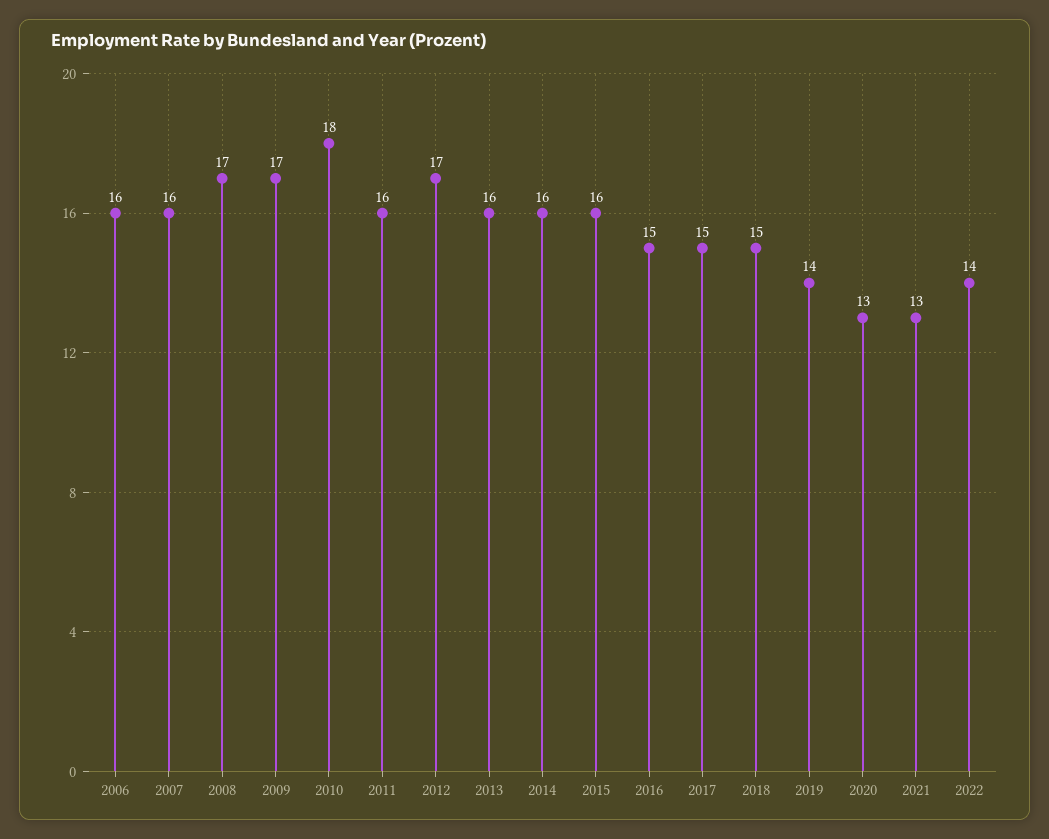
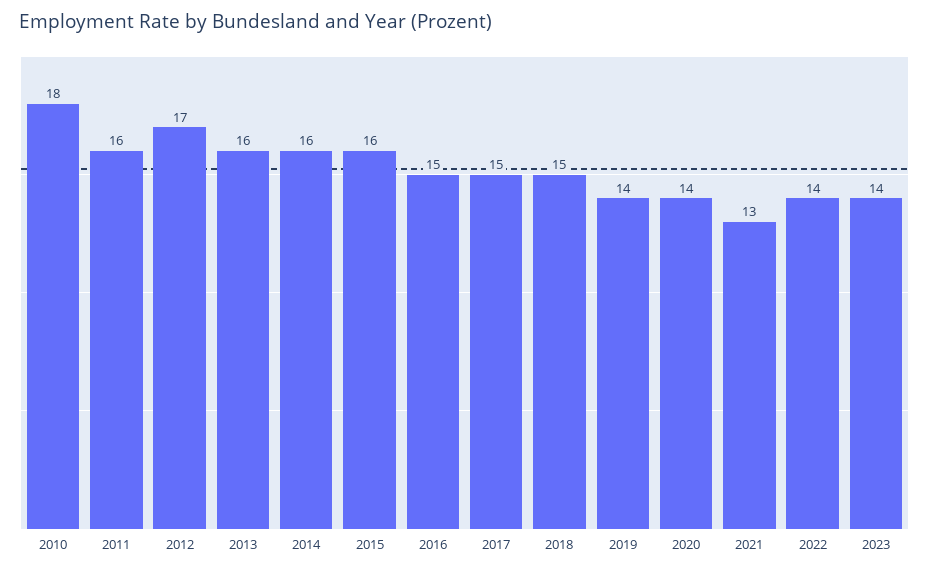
2006: 16 -> none
2007: 16 -> none
2008: 17 -> none
2009: 17 -> none
2020: 13 -> 14
2023: none -> 14

